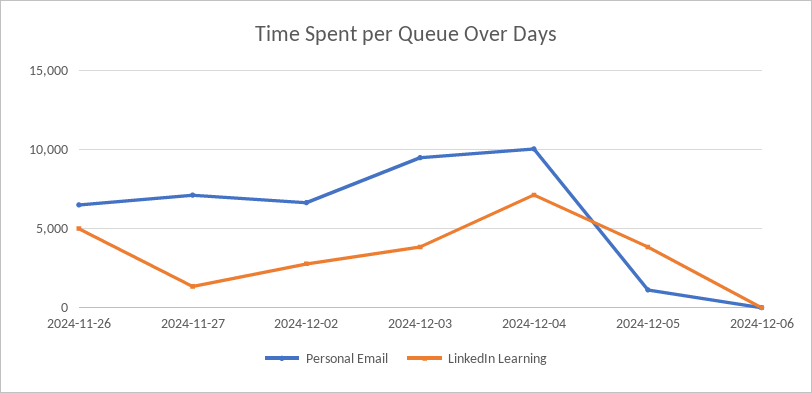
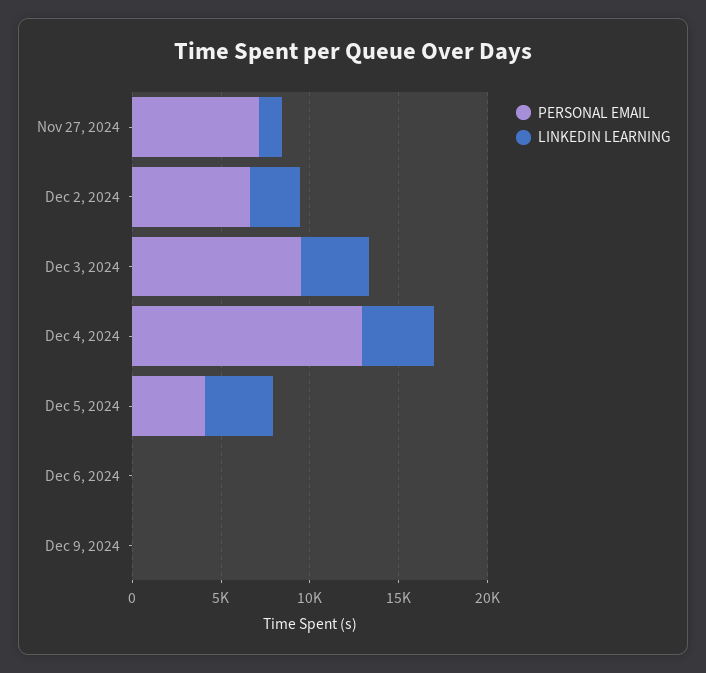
Personal Email, 2024-11-26: 6500 -> none
LinkedIn Learning, 2024-11-26: 5000 -> none
Personal Email, 2024-12-04: 10000 -> 13000
LinkedIn Learning, 2024-12-04: 7000 -> 4000
Personal Email, 2024-12-05: 1000 -> 4000
Personal Email, Dec 9, 2024: none -> 0
LinkedIn Learning, Dec 9, 2024: none -> 0

